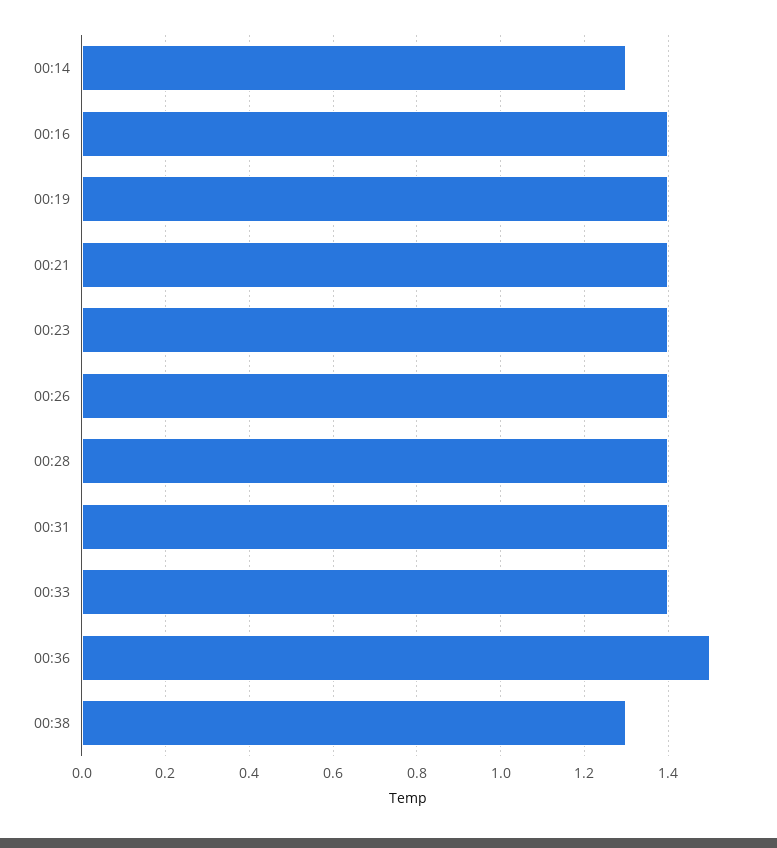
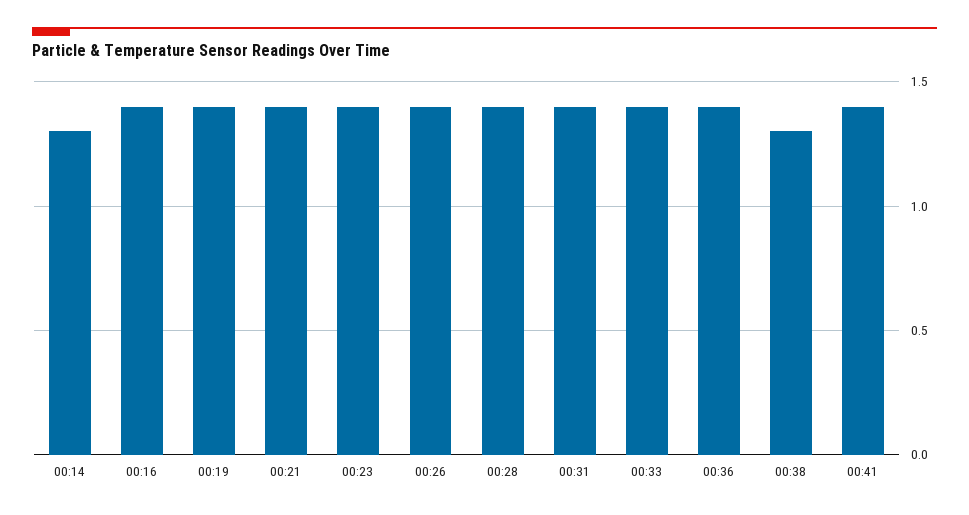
00:36: 1.5 -> 1.4
00:41: none -> 1.4

